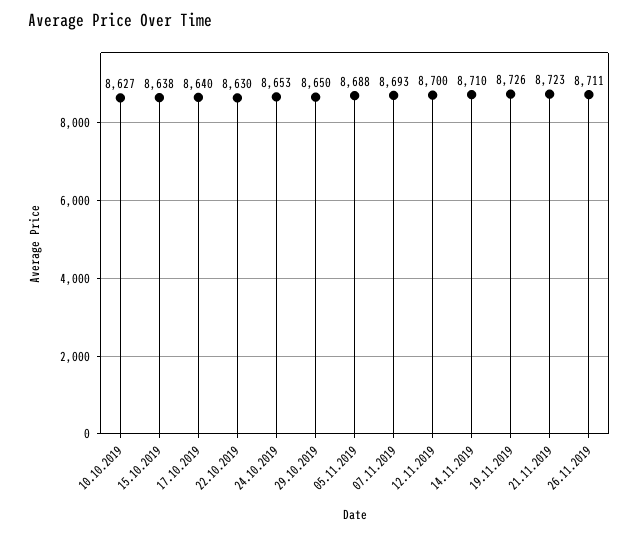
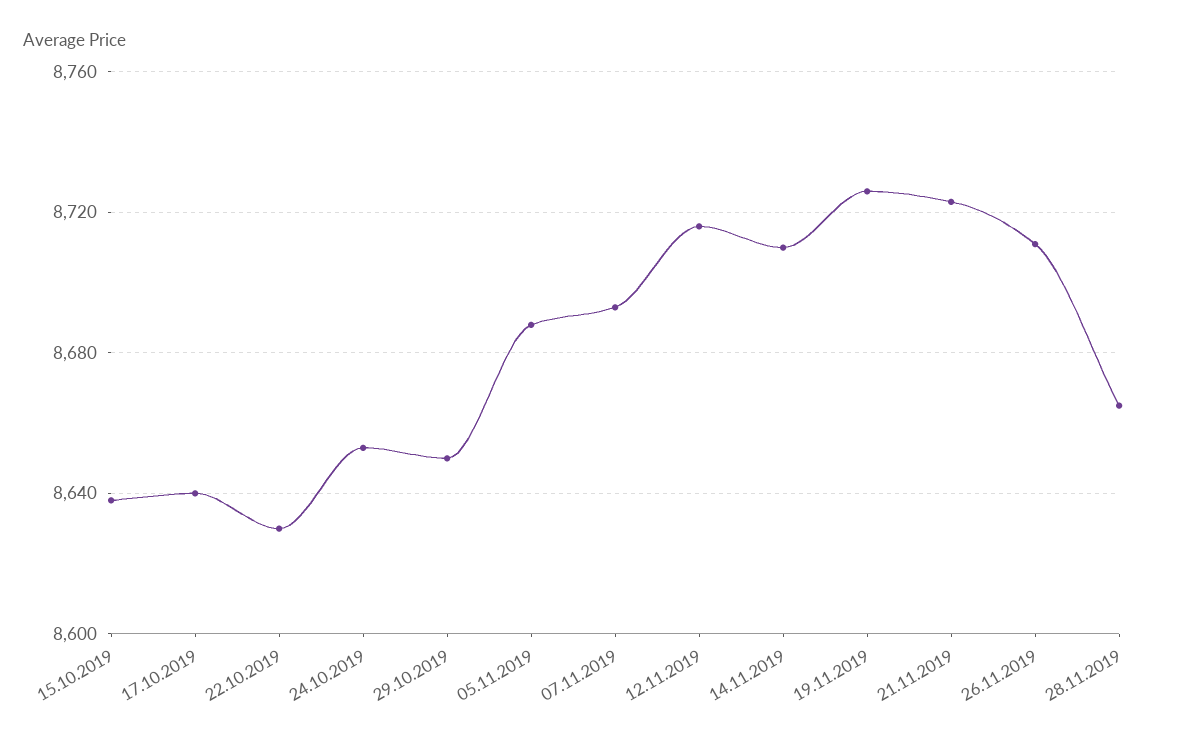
10.10.2019: 8627 -> none
12.11.2019: 8700 -> 8715
28.11.2019: none -> 8665

